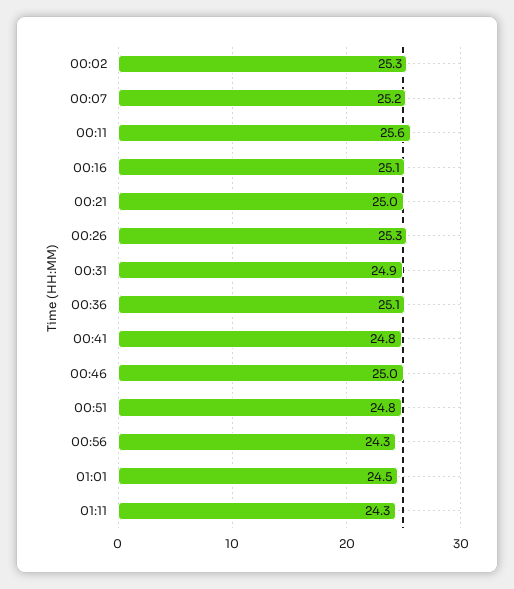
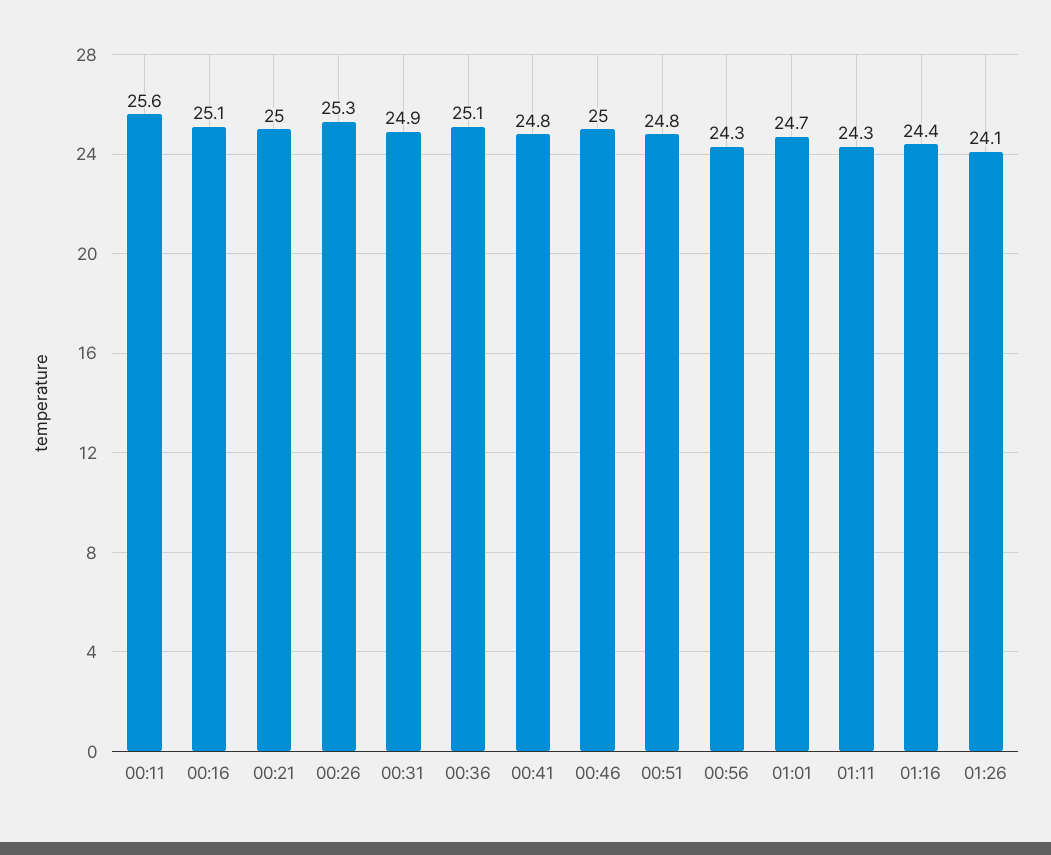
00:02: 25.3 -> none
00:07: 25.2 -> none
01:01: 24.5 -> 24.7
01:16: none -> 24.4
01:26: none -> 24.1

